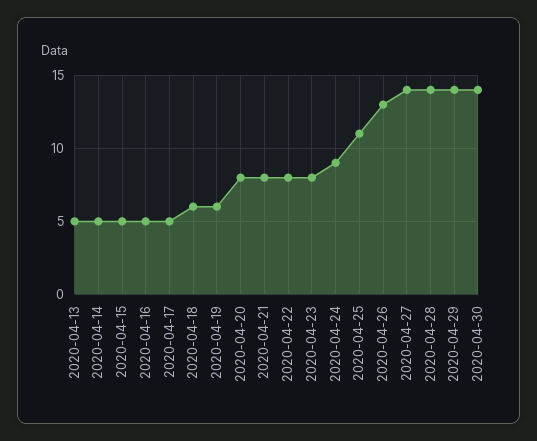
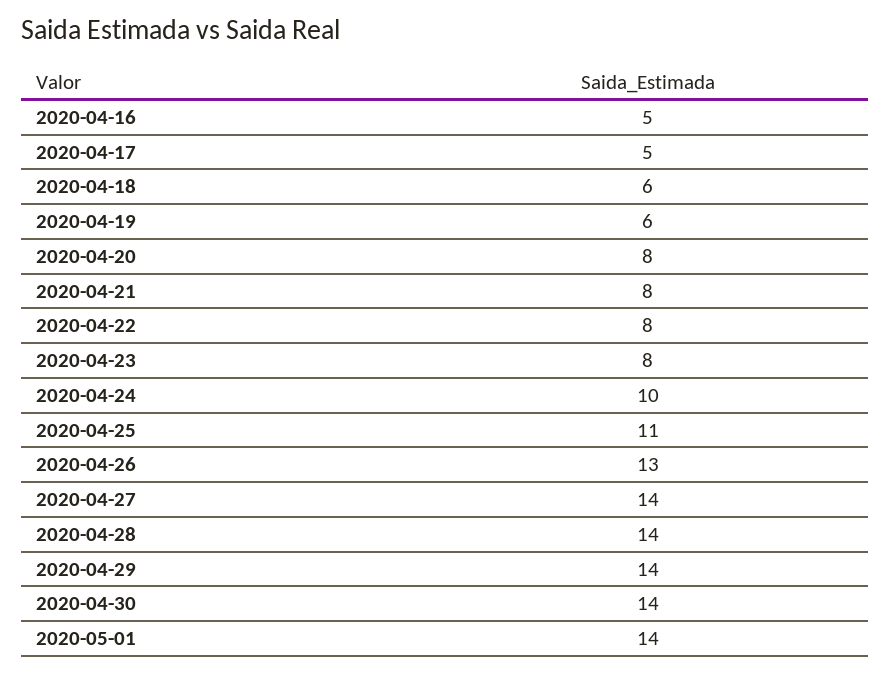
2020-04-13: 5 -> none
2020-04-14: 5 -> none
2020-04-15: 5 -> none
2020-04-24: 9 -> 10
2020-05-01: none -> 14

